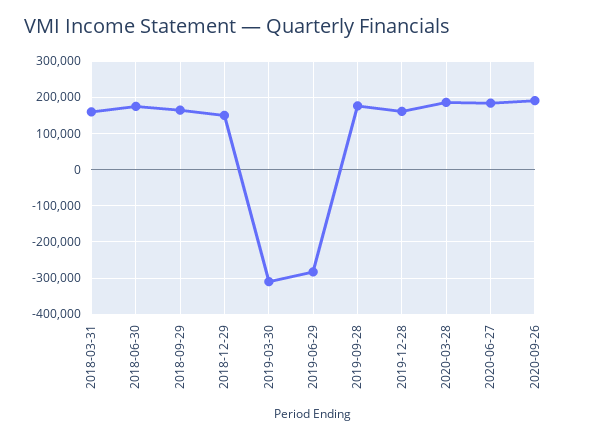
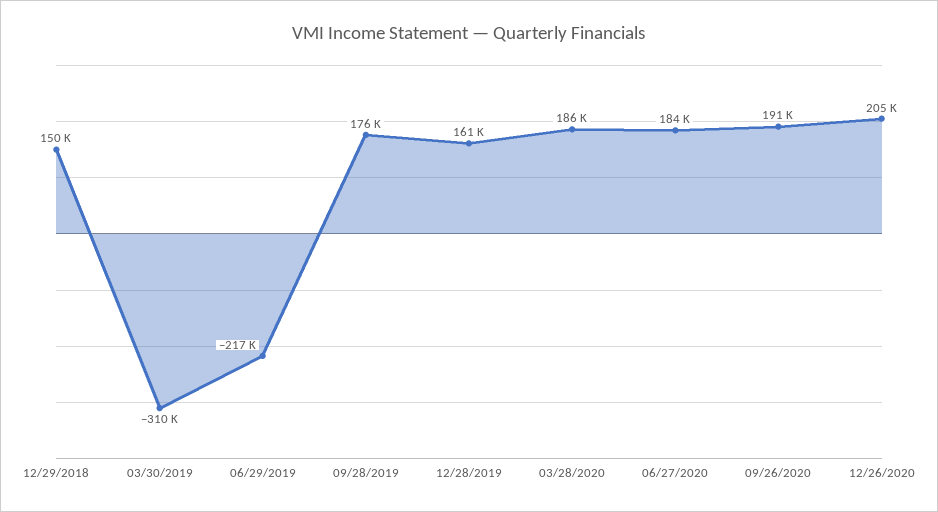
2018-03-31: 160000 -> none
2018-06-30: 180000 -> none
2018-09-29: 160000 -> none
2019-06-29: -280000 -> -217000
12/26/2020: none -> 205000

